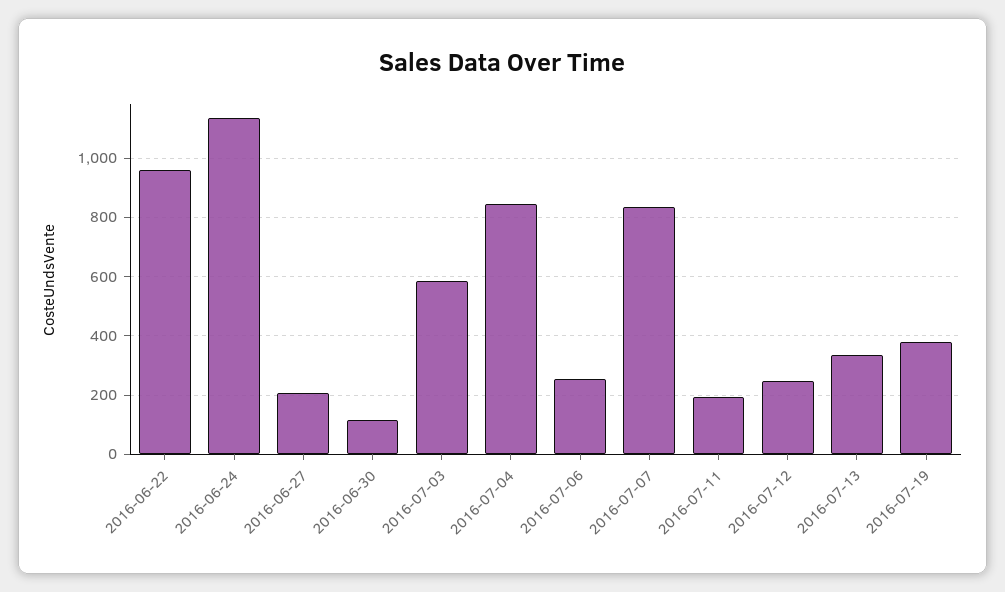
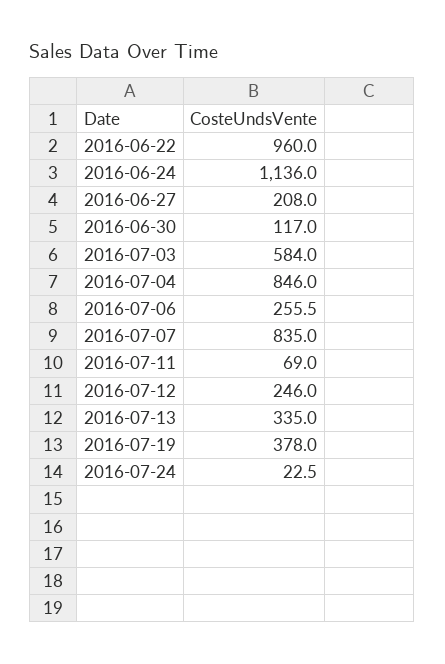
2016-07-11: 200 -> 69
2016-07-24: none -> 22.5

